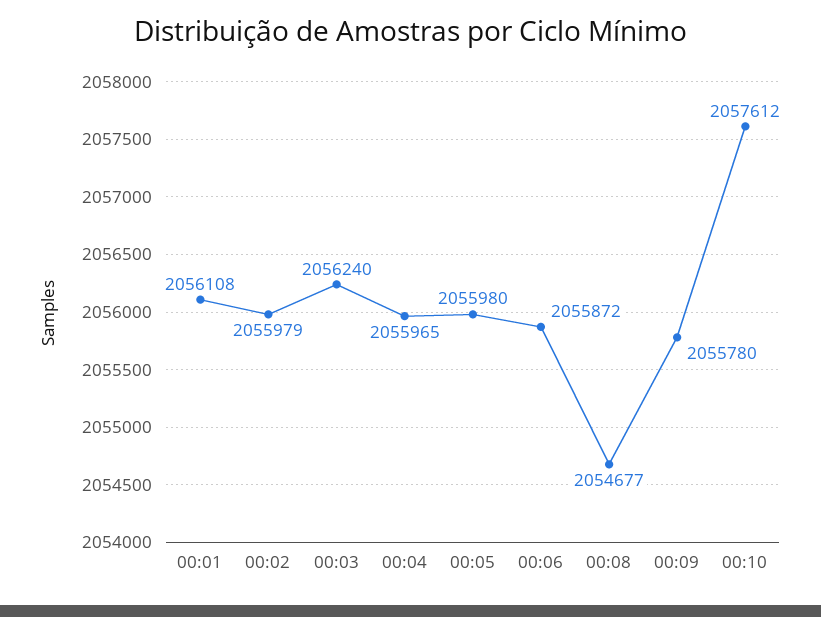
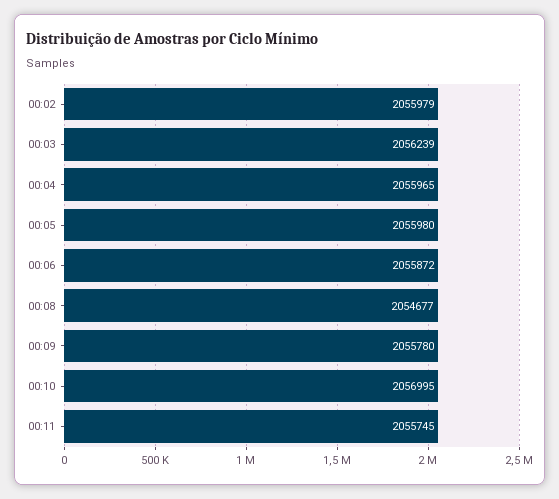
00:01: 2056108 -> none
00:03: 2056240 -> 2056239
00:10: 2057612 -> 2056995
00:11: none -> 2055745

